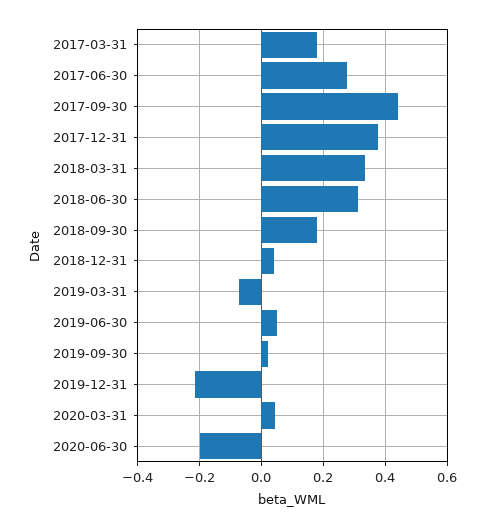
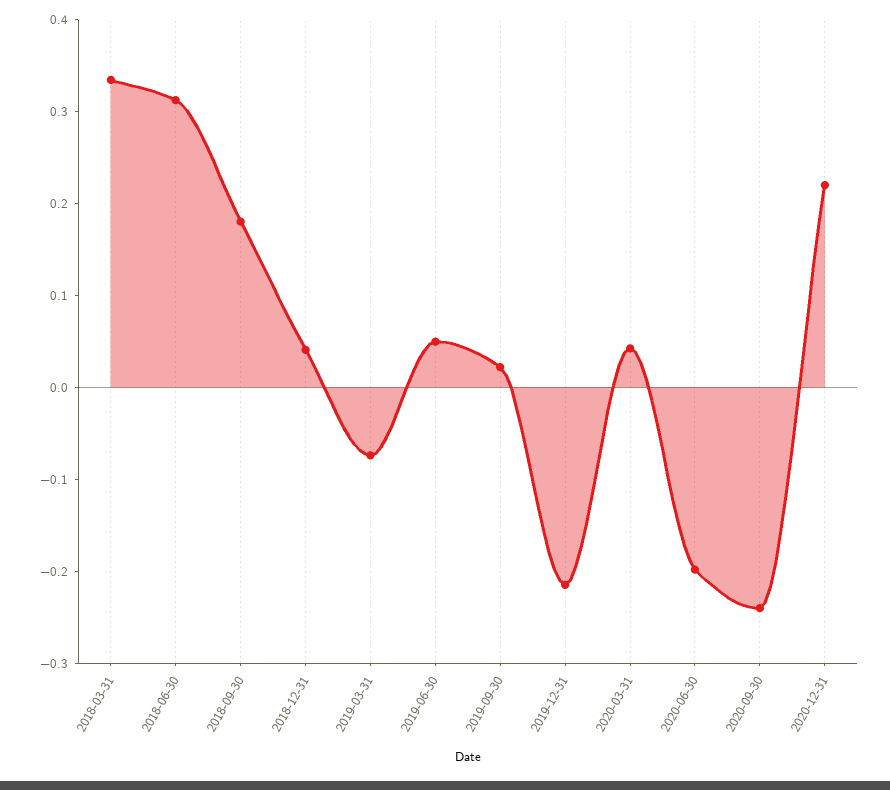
2017-03-31: 0.18 -> none
2017-06-30: 0.28 -> none
2017-09-30: 0.44 -> none
2017-12-31: 0.38 -> none
2020-09-30: none -> -0.24
2020-12-31: none -> 0.22

